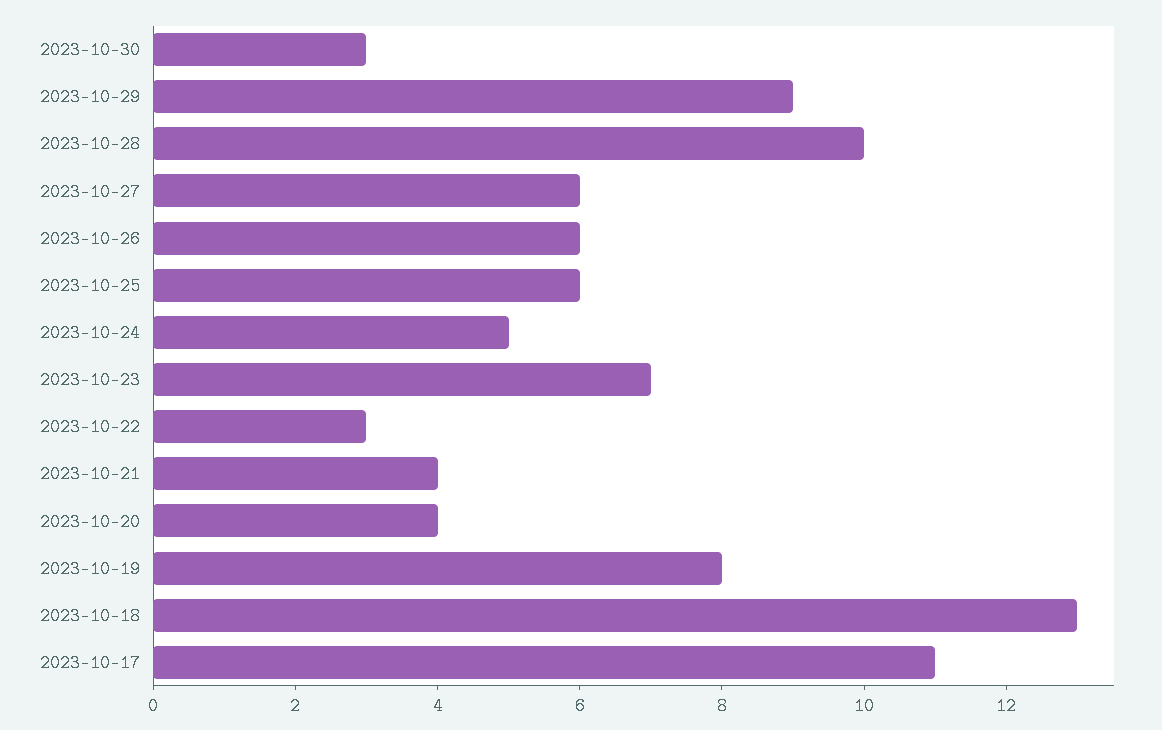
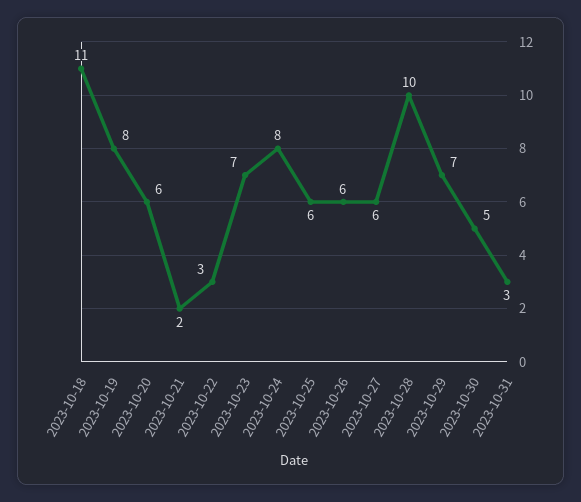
2023-10-30: 3 -> 5
2023-10-29: 9 -> 7
2023-10-24: 5 -> 8
2023-10-21: 4 -> 2
2023-10-20: 4 -> 6
2023-10-18: 13 -> 11
2023-10-17: 11 -> none
2023-10-31: none -> 3

